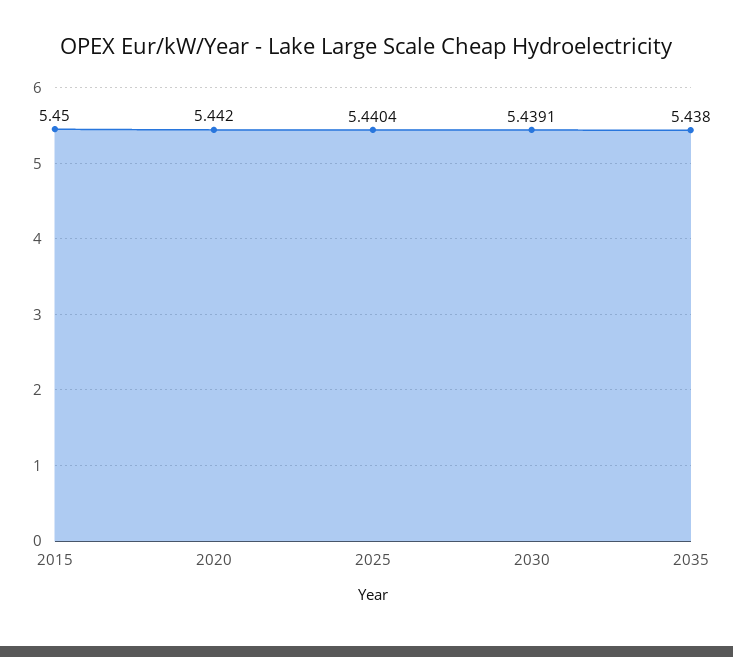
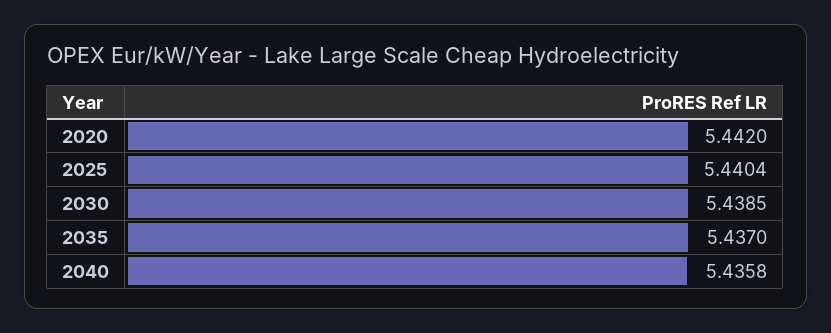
2015: 5.45 -> none
2030: 5.4391 -> 5.4385
2035: 5.438 -> 5.437
2040: none -> 5.4358

